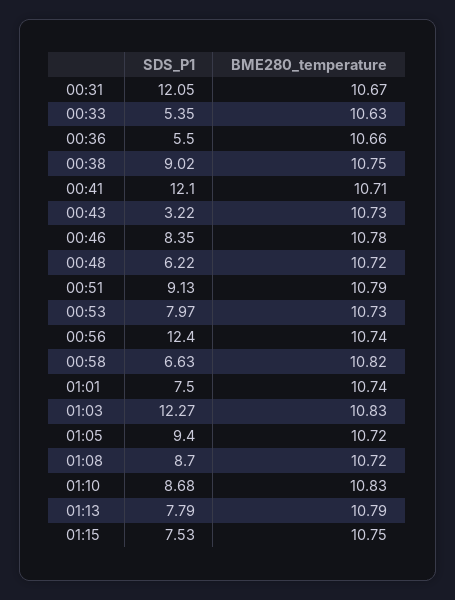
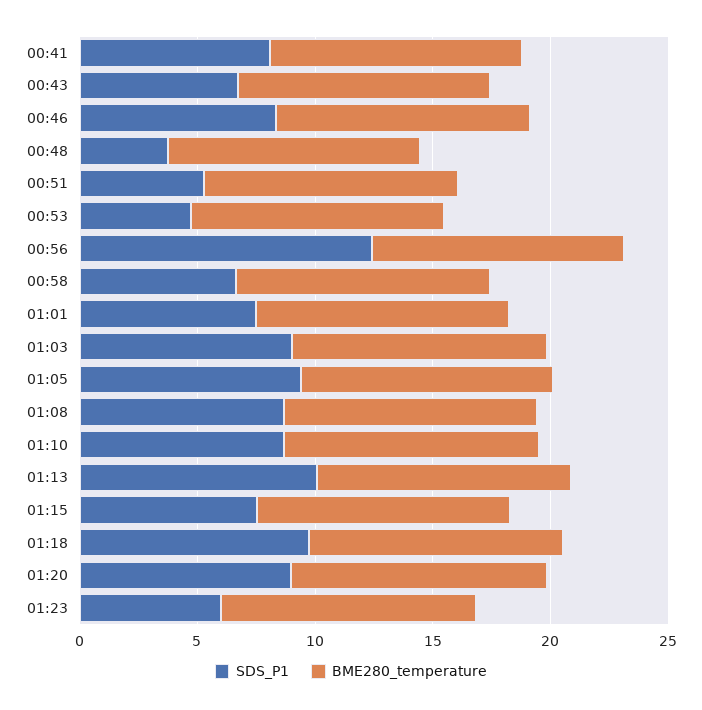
SDS_P1, 00:31: 12.05 -> none
BME280_temperature, 00:31: 10.67 -> none
SDS_P1, 00:33: 5.35 -> none
BME280_temperature, 00:33: 10.63 -> none
SDS_P1, 00:36: 5.5 -> none
BME280_temperature, 00:36: 10.66 -> none
SDS_P1, 00:38: 9.02 -> none
BME280_temperature, 00:38: 10.75 -> none
SDS_P1, 00:41: 12.1 -> 8
SDS_P1, 00:43: 3.22 -> 7
SDS_P1, 00:48: 6.22 -> 4
SDS_P1, 00:51: 9.13 -> 5
SDS_P1, 00:53: 7.97 -> 5
SDS_P1, 01:03: 12.27 -> 9
SDS_P1, 01:13: 7.79 -> 10
SDS_P1, 01:18: none -> 10
BME280_temperature, 01:18: none -> 11
SDS_P1, 01:20: none -> 9
BME280_temperature, 01:20: none -> 11
SDS_P1, 01:23: none -> 6
BME280_temperature, 01:23: none -> 11

